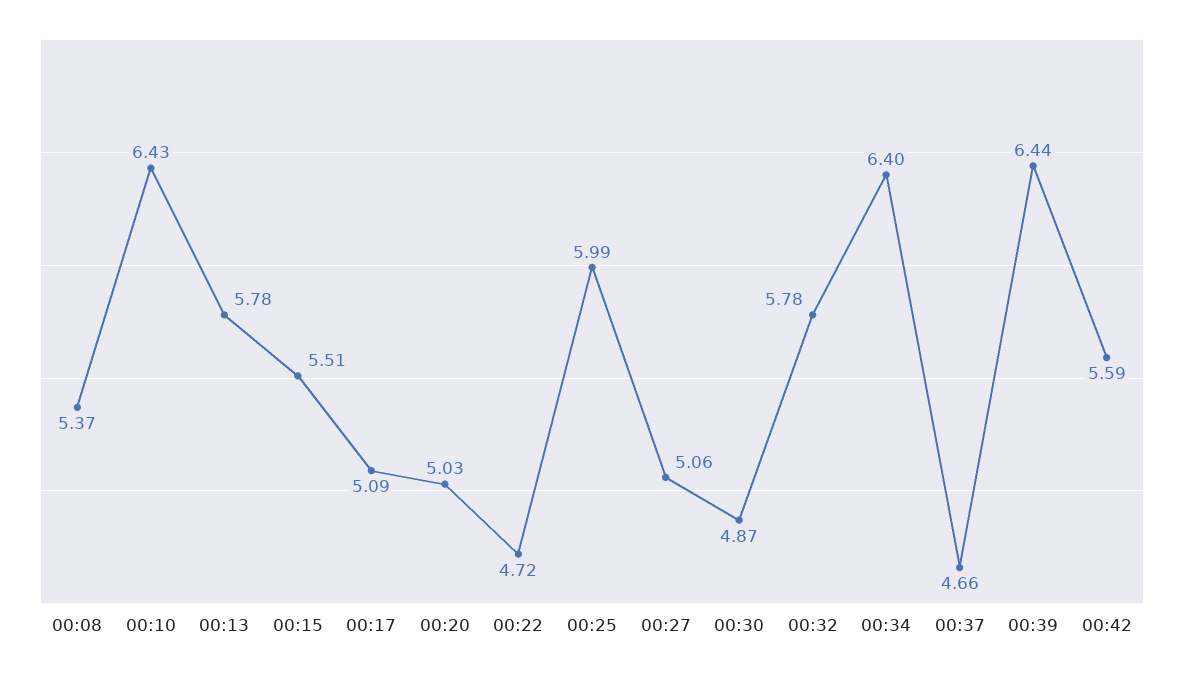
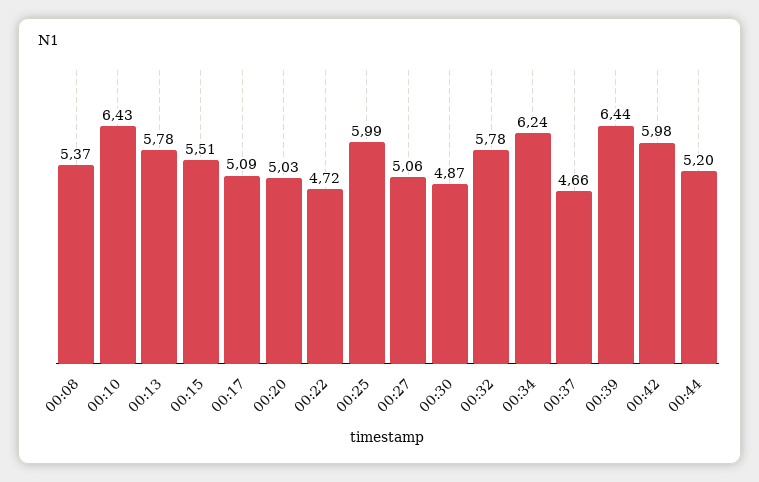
00:34: 6.4 -> 6.24
00:42: 5.59 -> 5.98
00:44: none -> 5.2

